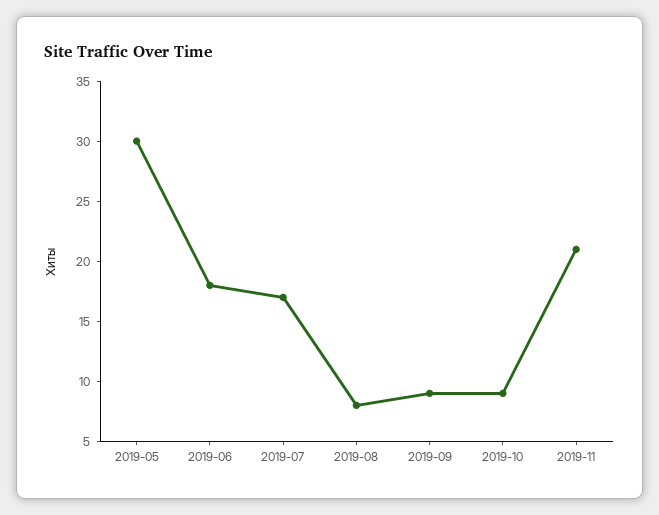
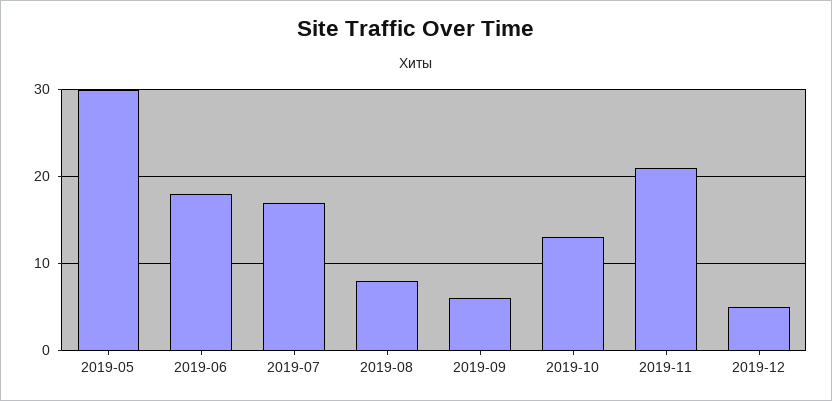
2019-09: 9 -> 6
2019-10: 9 -> 13
2019-12: none -> 5

